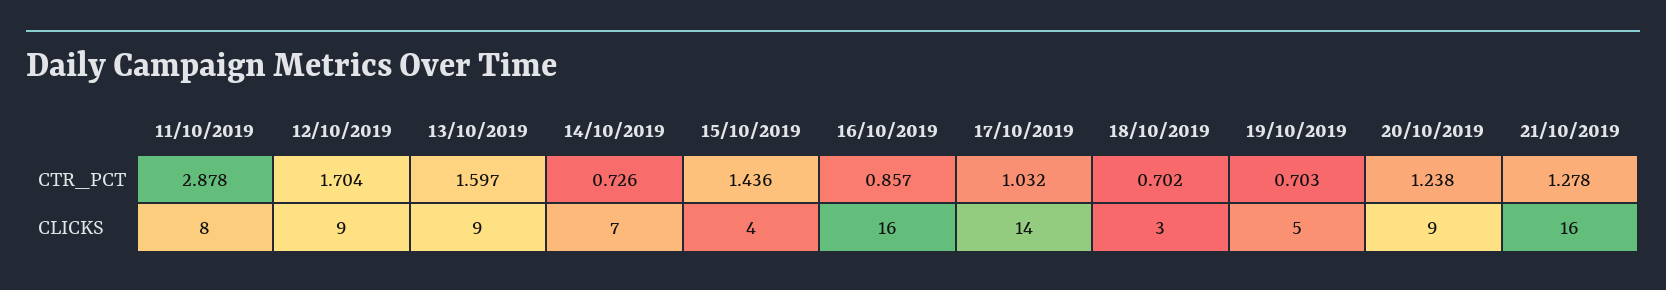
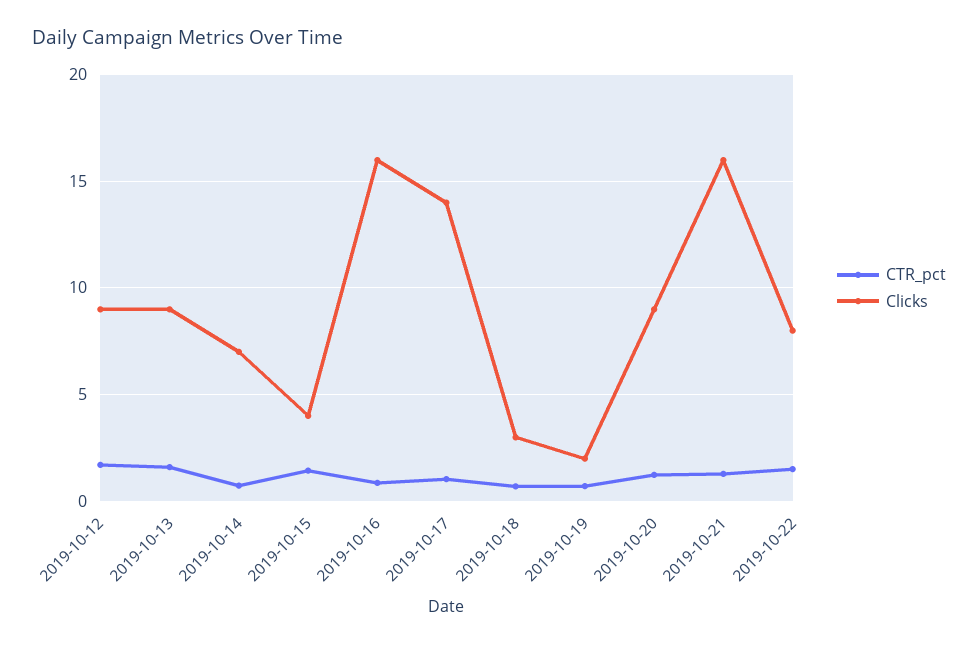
CTR_PCT, 11/10/2019: 2.878 -> none
CLICKS, 11/10/2019: 8 -> none
CLICKS, 19/10/2019: 5 -> 2
CTR_PCT, 2019-10-22: none -> 1.5
CLICKS, 2019-10-22: none -> 8

